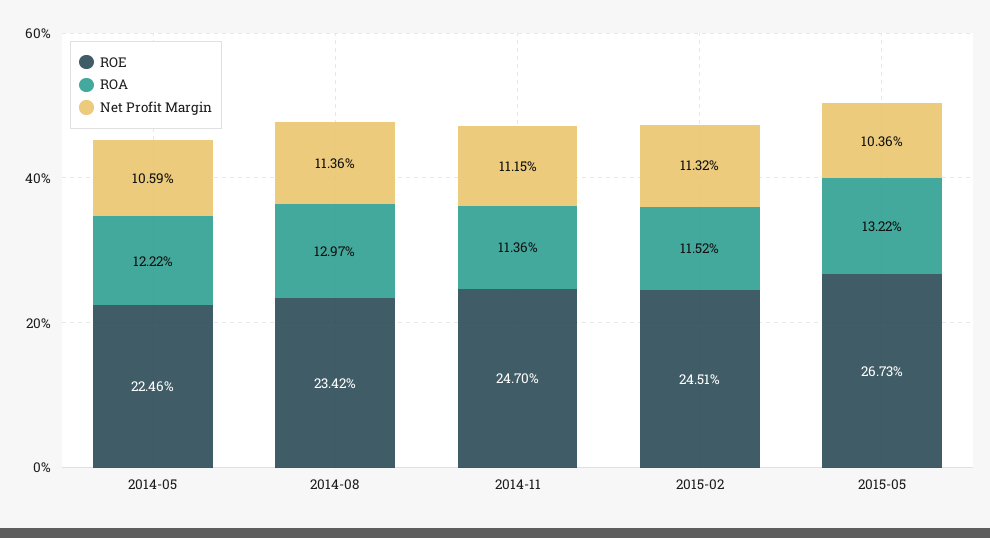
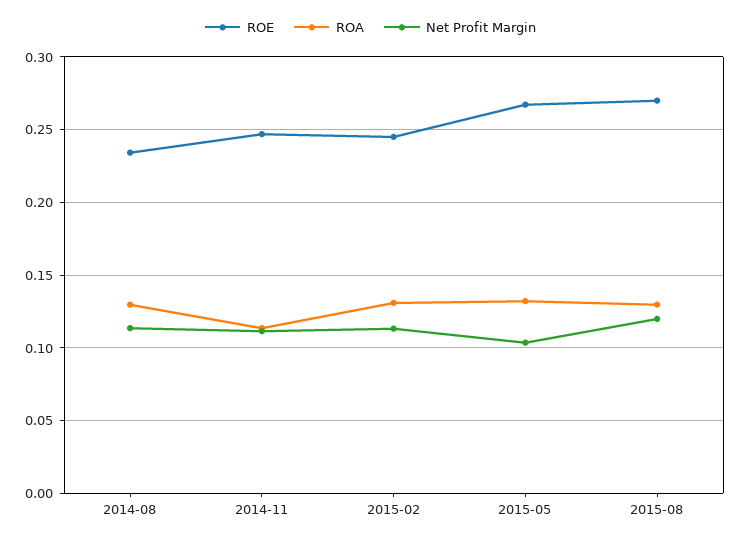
ROE, 2014-05: 0.2246 -> none
ROA, 2014-05: 0.1222 -> none
Net Profit Margin, 2014-05: 0.1059 -> none
ROA, 2015-02: 0.1152 -> 0.13
ROE, 2015-08: none -> 0.27
ROA, 2015-08: none -> 0.13
Net Profit Margin, 2015-08: none -> 0.12

